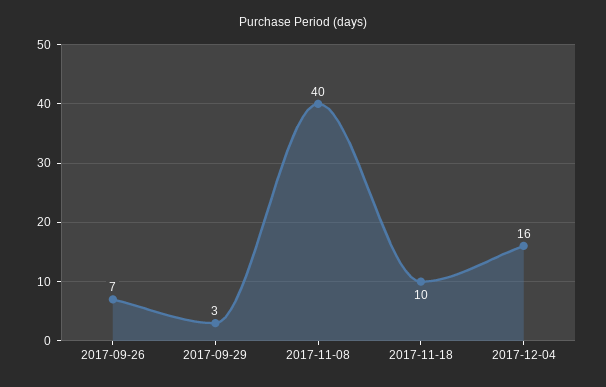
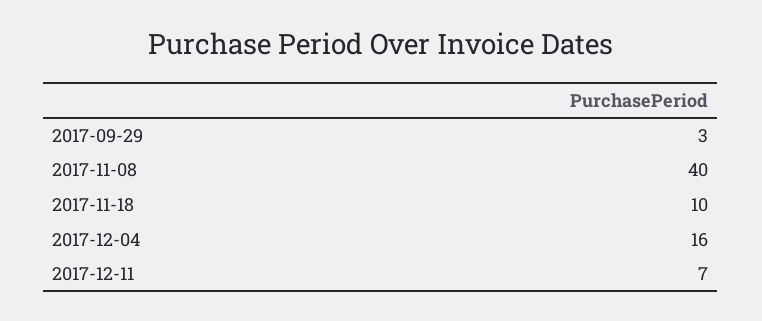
2017-09-26: 7 -> none
2017-12-11: none -> 7

